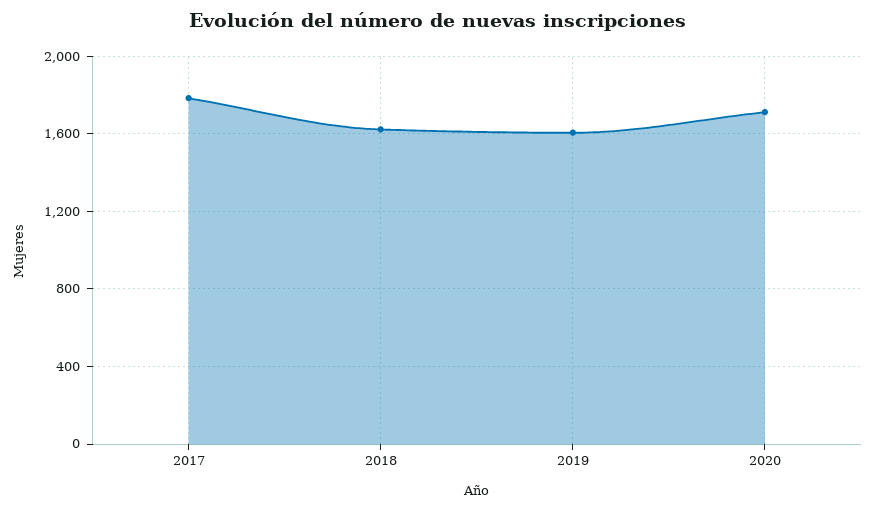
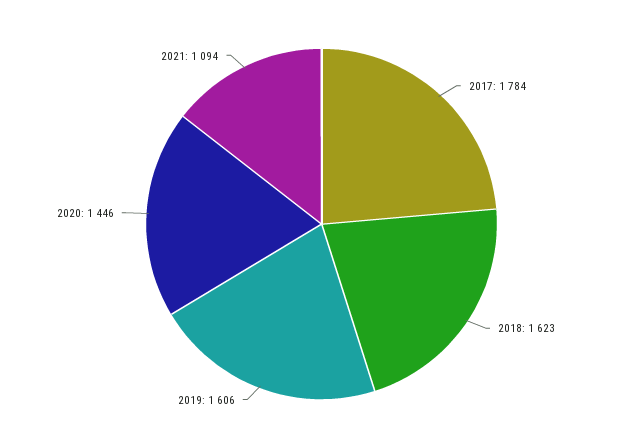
2020: 1700 -> 1446
2021: none -> 1094

